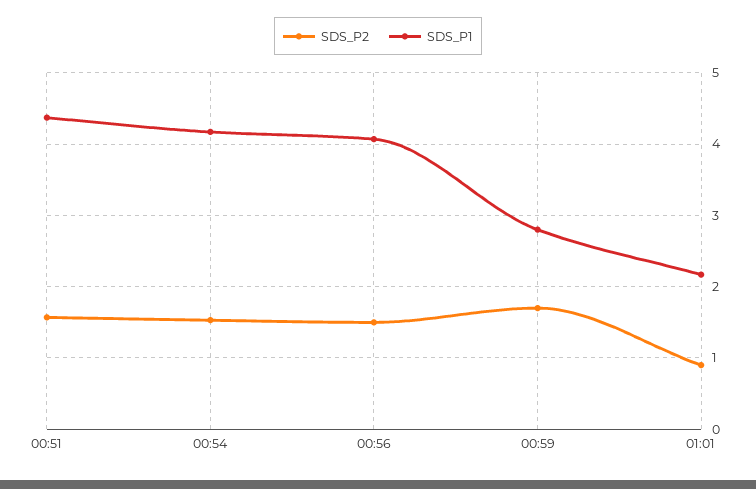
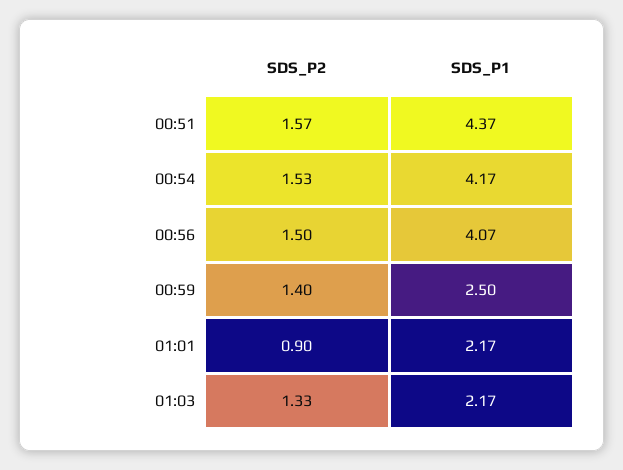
SDS_P2, 00:59: 1.7 -> 1.4
SDS_P1, 00:59: 2.8 -> 2.5
SDS_P2, 01:03: none -> 1.33
SDS_P1, 01:03: none -> 2.17

